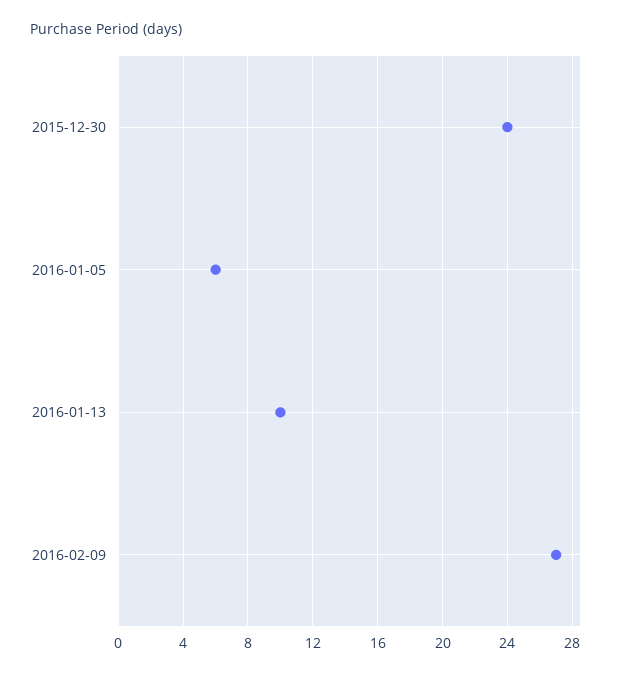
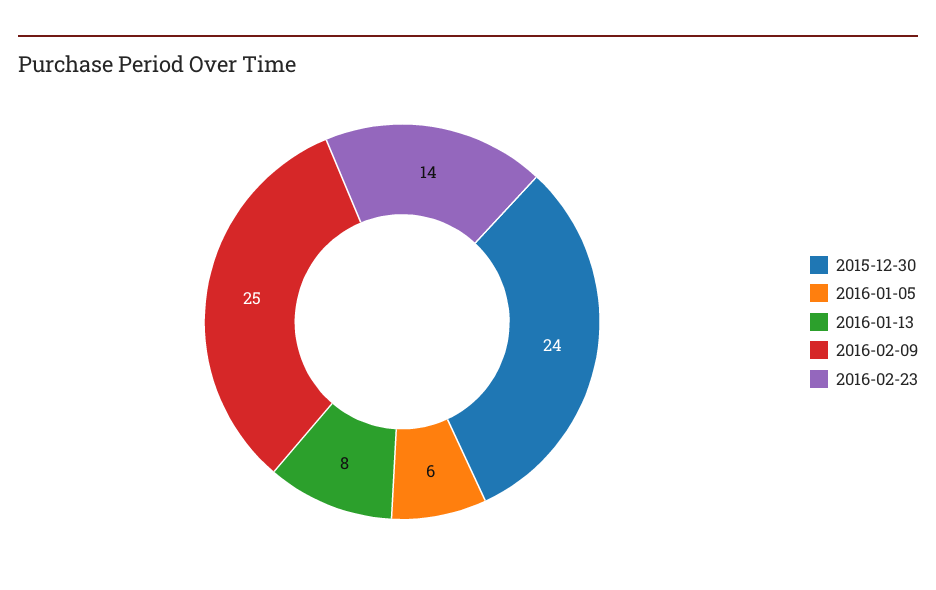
2016-01-13: 10 -> 8
2016-02-09: 27 -> 25
2016-02-23: none -> 14

